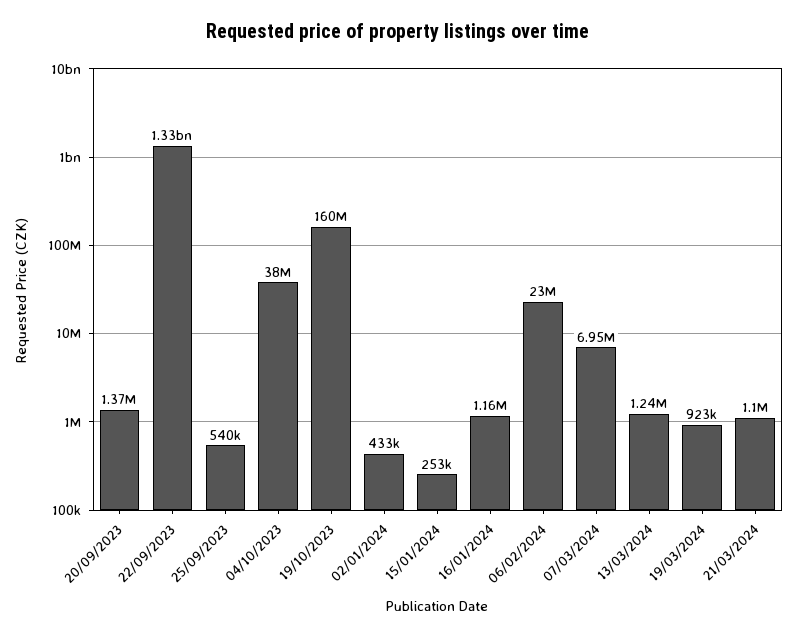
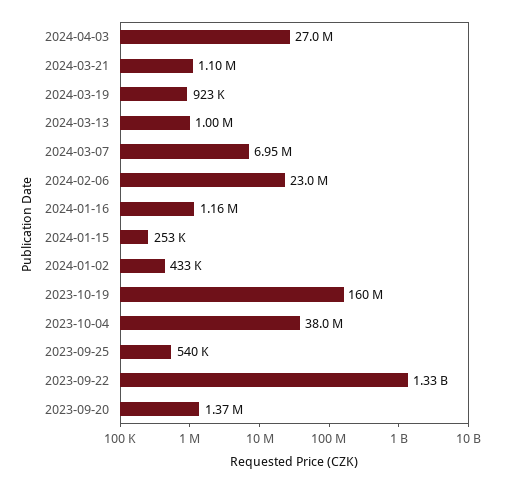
13/03/2024: 1240000 -> 1000000
2024-04-03: none -> 27000000

